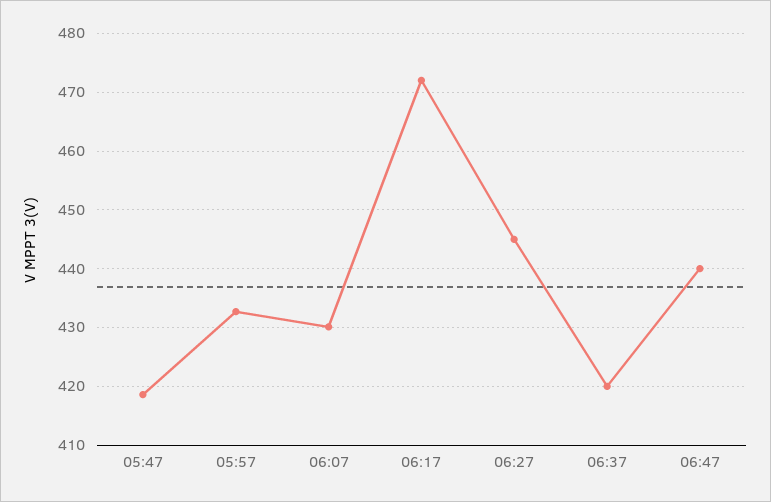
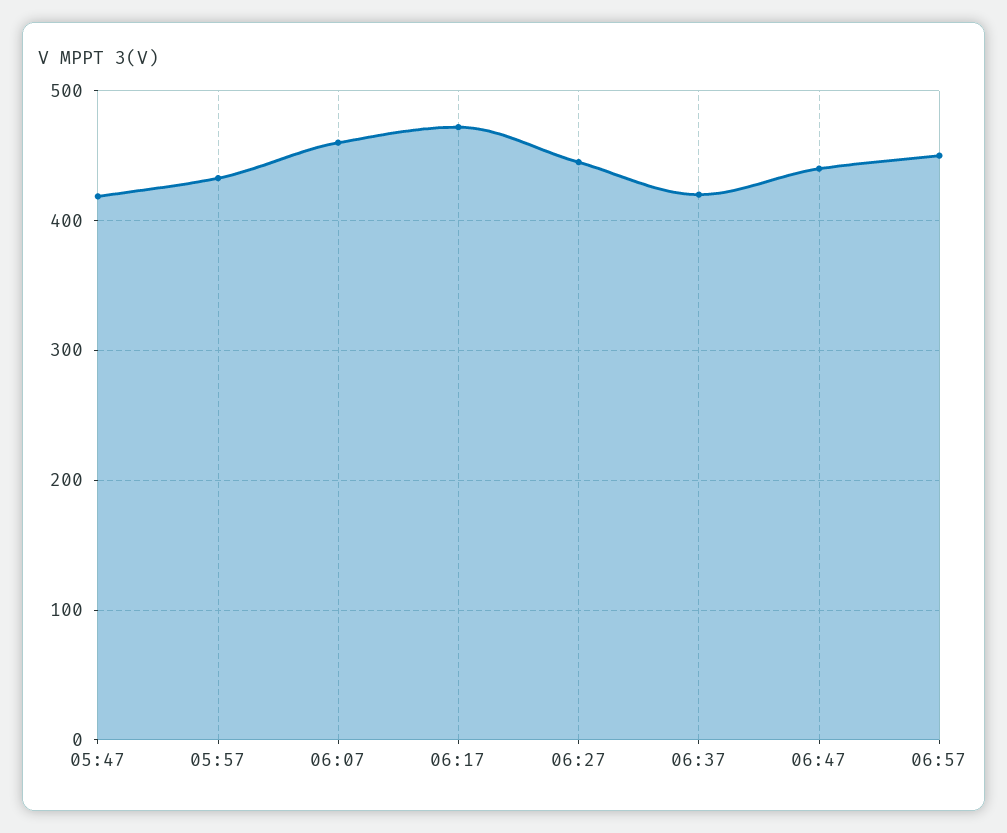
06:07: 430 -> 460
06:57: none -> 450

